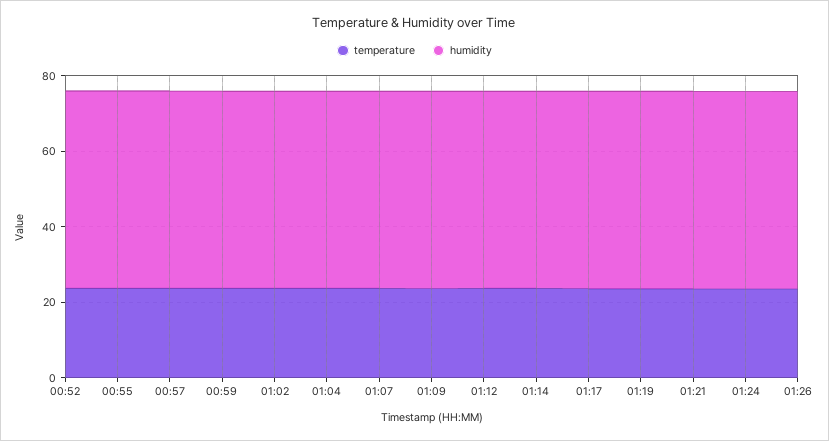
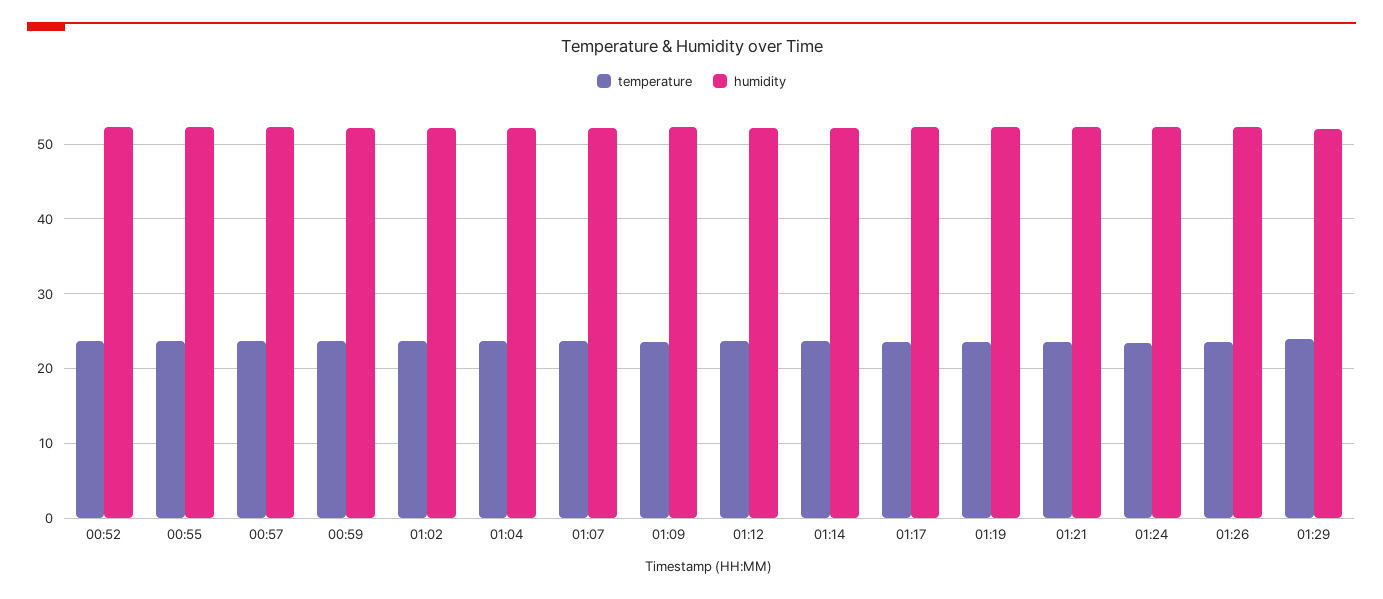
temperature, 01:29: none -> 24
humidity, 01:29: none -> 52

